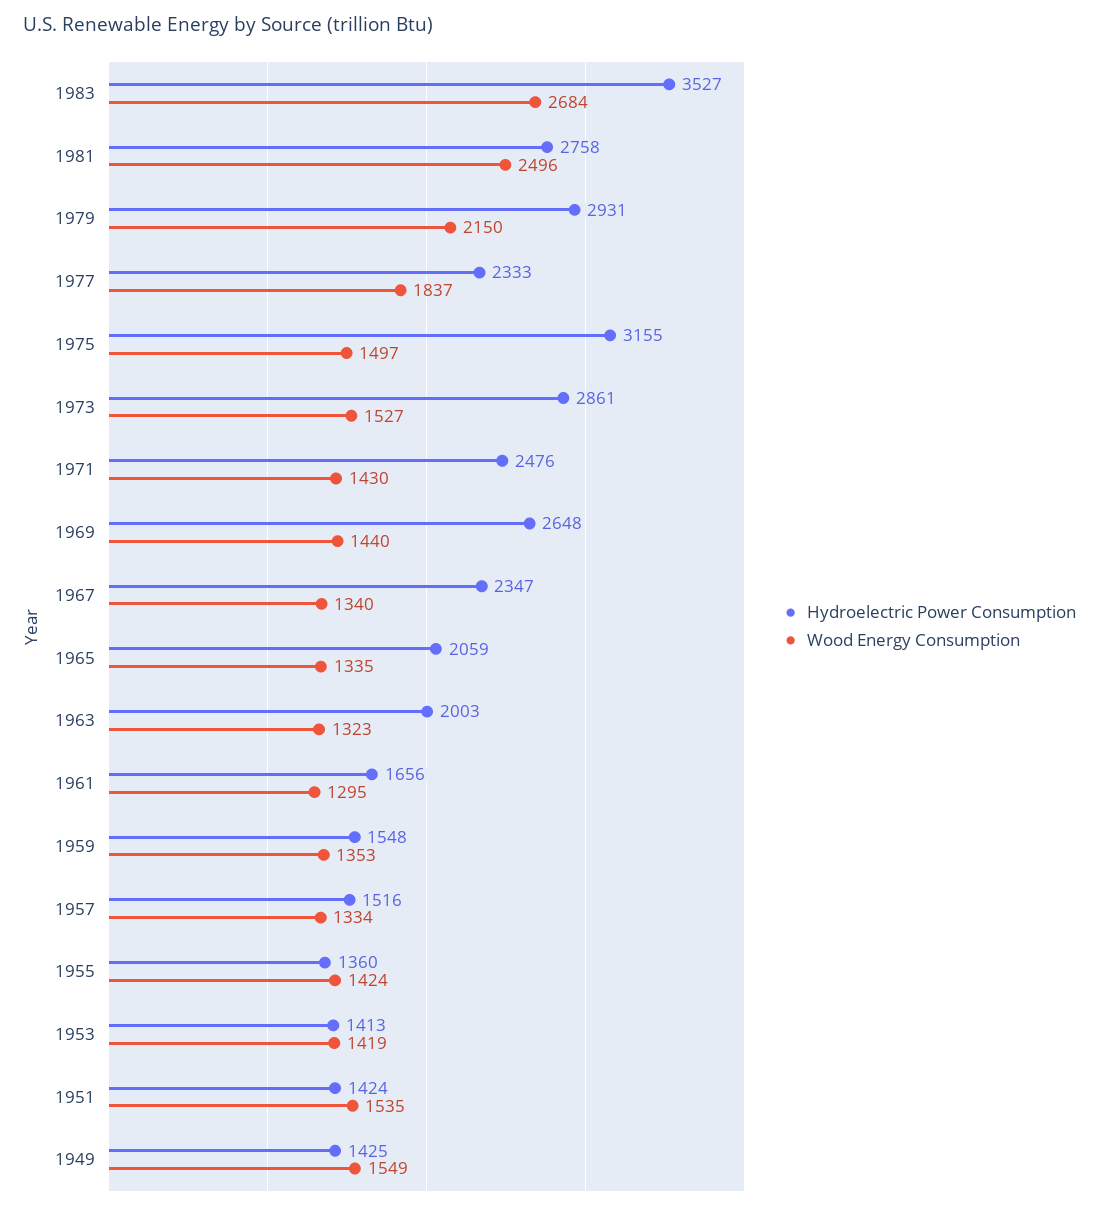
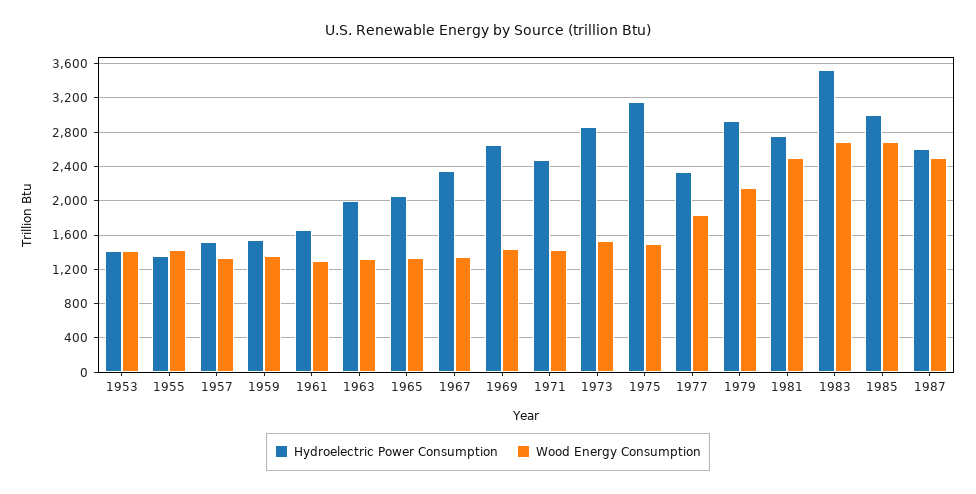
Hydroelectric Power Consumption, 1951: 1424 -> none
Wood Energy Consumption, 1951: 1535 -> none
Hydroelectric Power Consumption, 1949: 1425 -> none
Wood Energy Consumption, 1949: 1549 -> none
Hydroelectric Power Consumption, 1985: none -> 3000
Wood Energy Consumption, 1985: none -> 2700
Hydroelectric Power Consumption, 1987: none -> 2600
Wood Energy Consumption, 1987: none -> 2500

